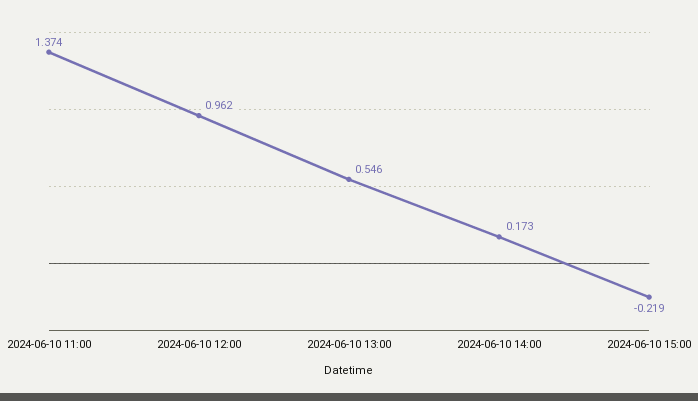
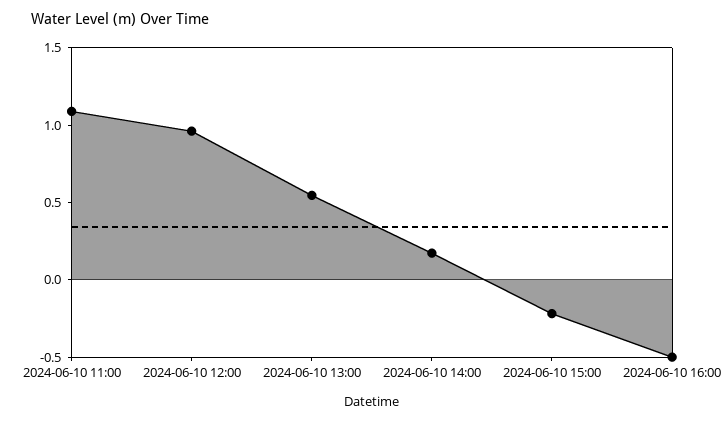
2024-06-10 11:00: 1.374 -> 1.1
2024-06-10 16:00: none -> -0.5

